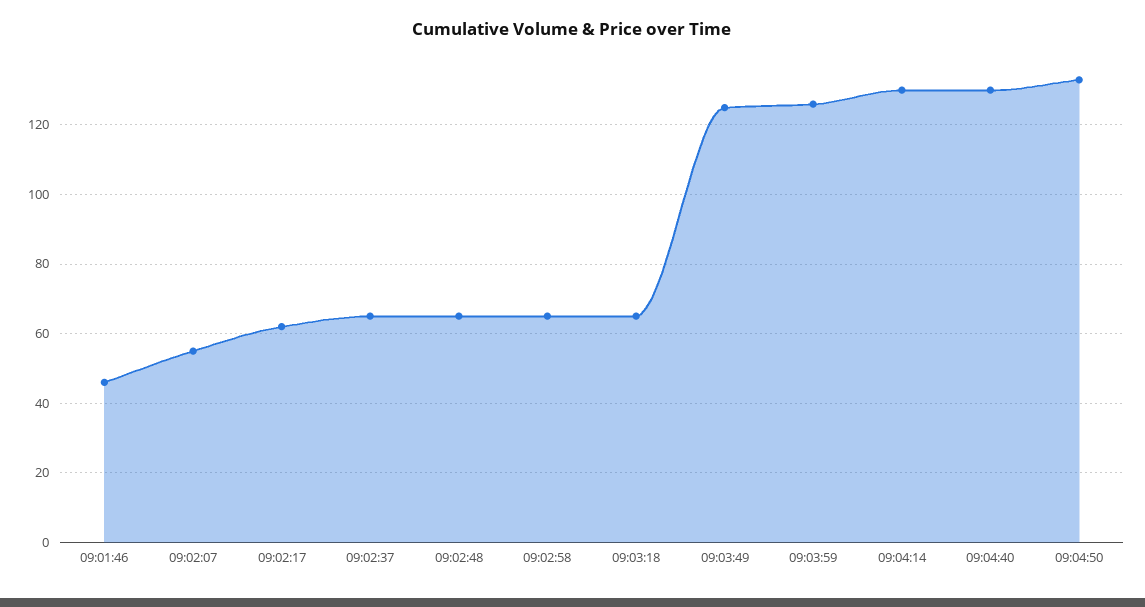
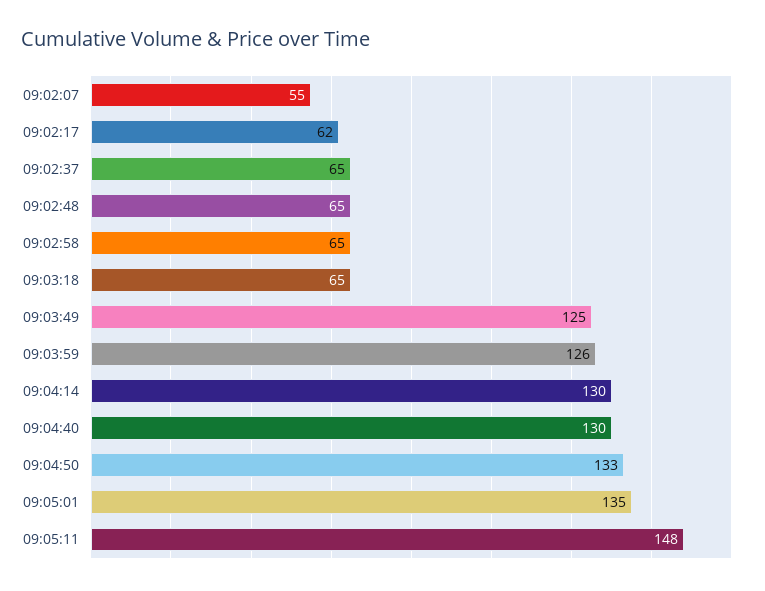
09:01:46: 45 -> none
09:05:01: none -> 135
09:05:11: none -> 148

